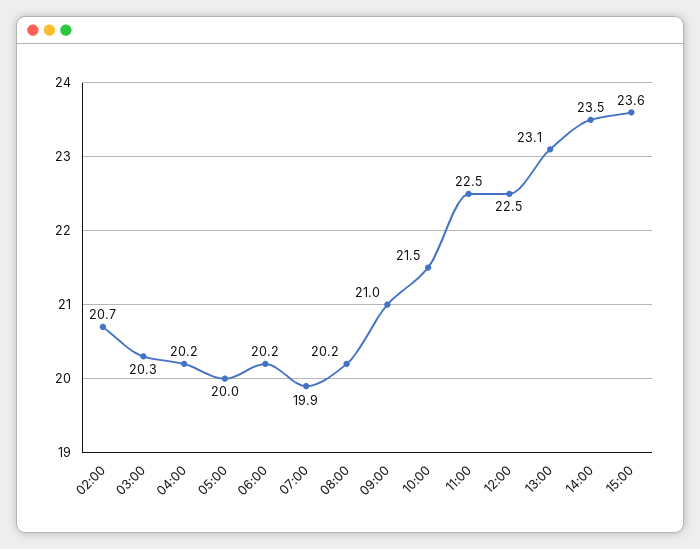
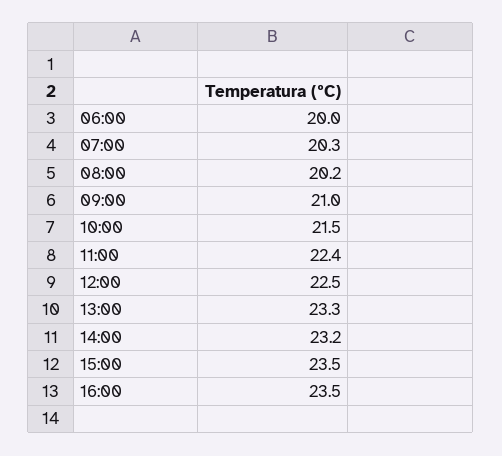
02:00: 20.7 -> none
03:00: 20.3 -> none
04:00: 20.2 -> none
05:00: 20 -> none
06:00: 20.2 -> 20
07:00: 19.9 -> 20.3
11:00: 22.5 -> 22.4
13:00: 23.1 -> 23.3
14:00: 23.5 -> 23.2
15:00: 23.6 -> 23.5
16:00: none -> 23.5

